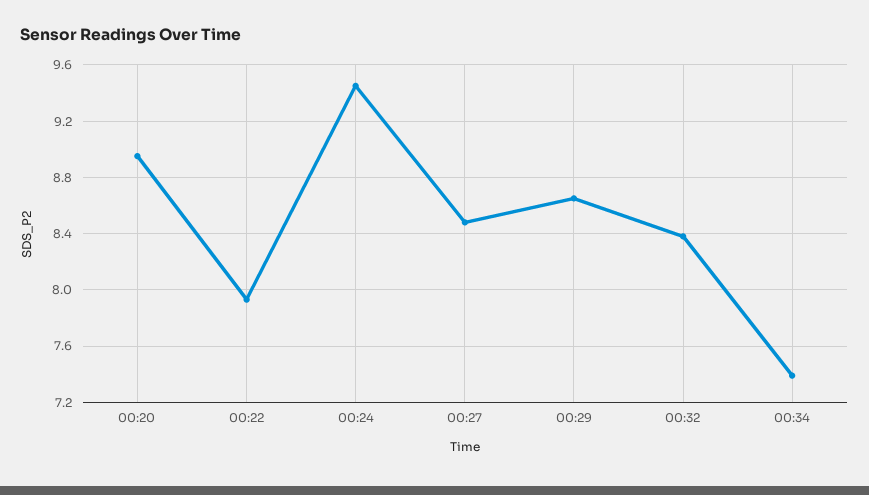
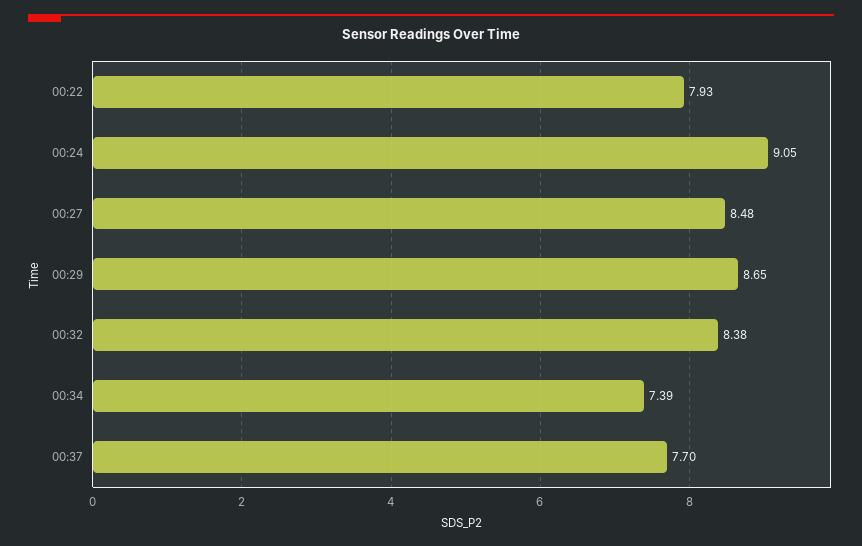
00:20: 8.95 -> none
00:24: 9.45 -> 9.05
00:37: none -> 7.7

